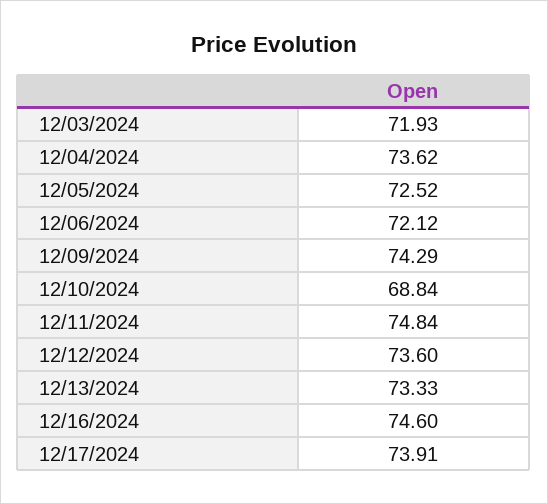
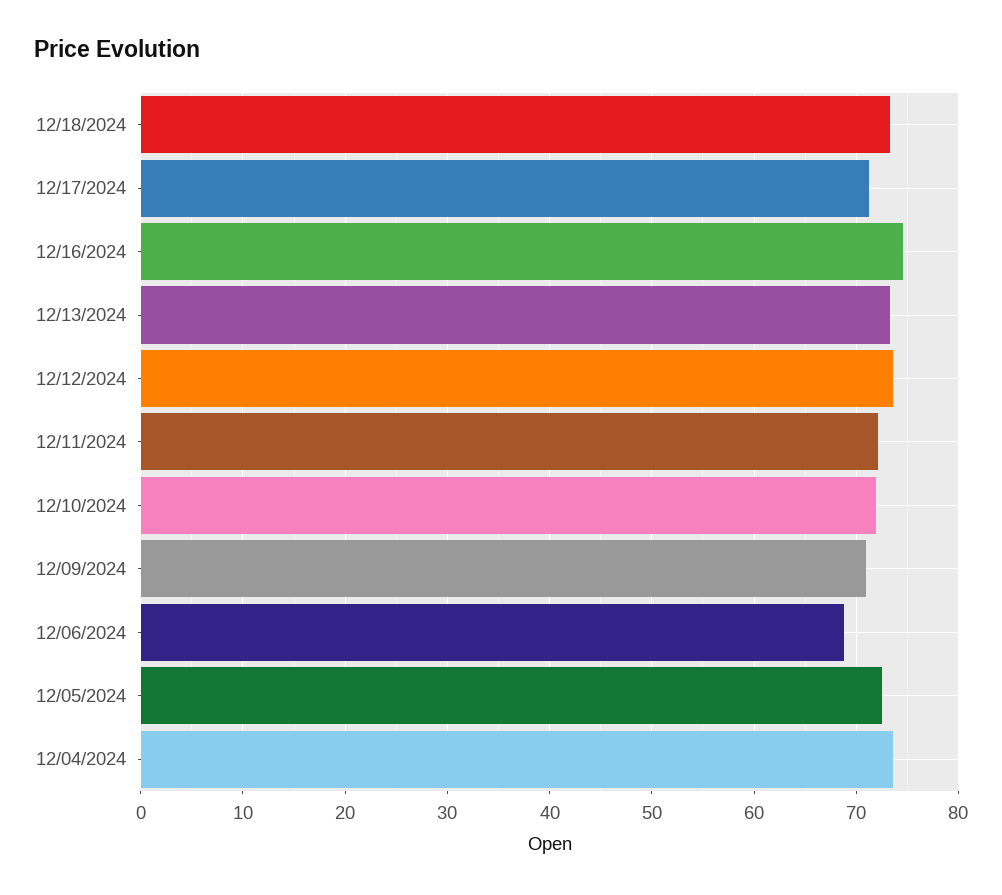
12/03/2024: 71.93 -> none
12/06/2024: 72.12 -> 69
12/09/2024: 74.29 -> 71
12/10/2024: 68.84 -> 72
12/11/2024: 74.84 -> 72
12/17/2024: 73.91 -> 71
12/18/2024: none -> 73

